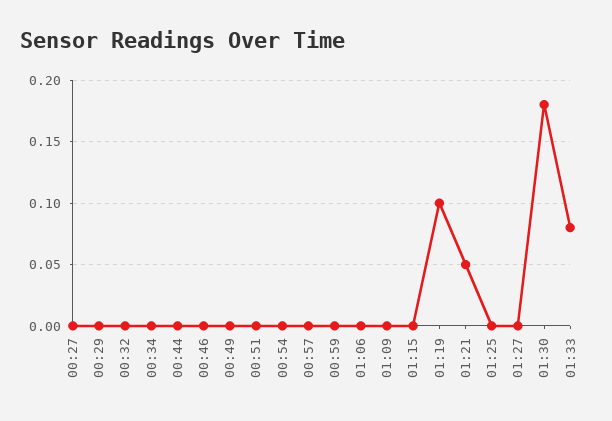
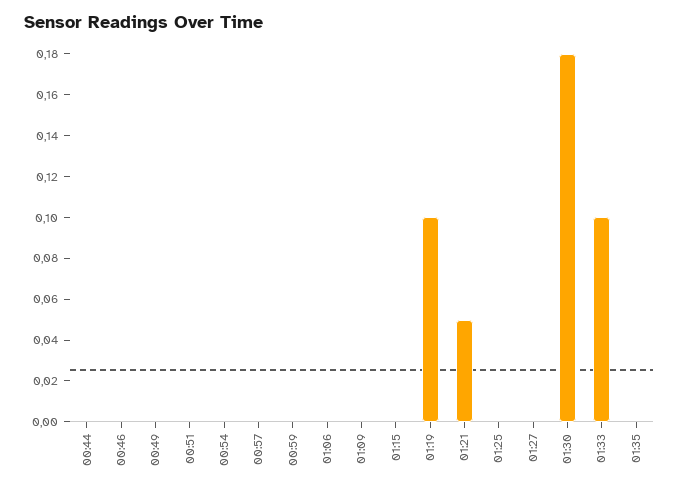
00:27: 0 -> none
00:29: 0 -> none
00:32: 0 -> none
00:34: 0 -> none
01:33: 0.08 -> 0.1
01:35: none -> 0

